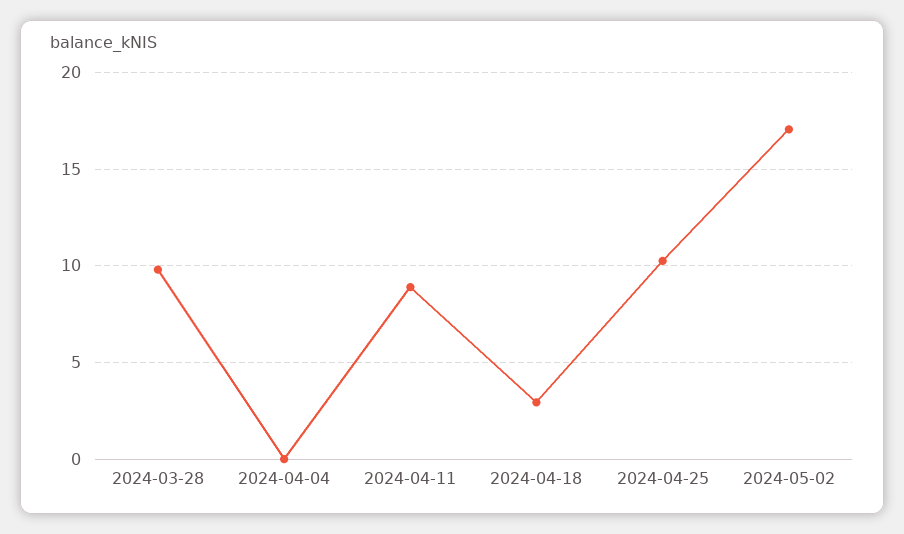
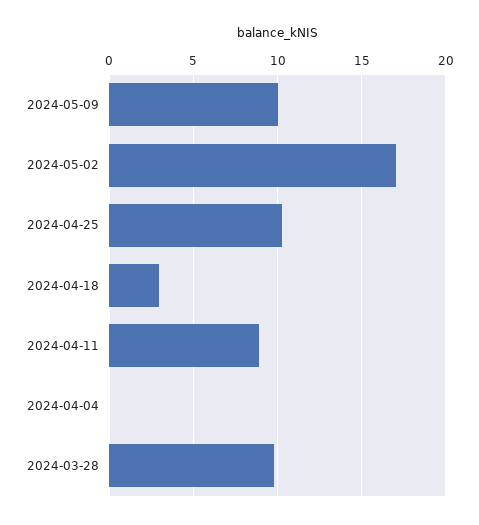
2024-05-09: none -> 10

